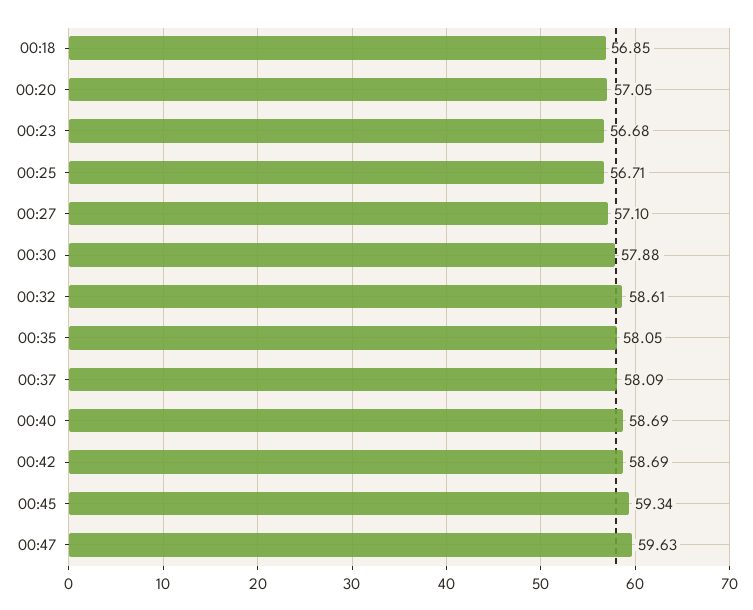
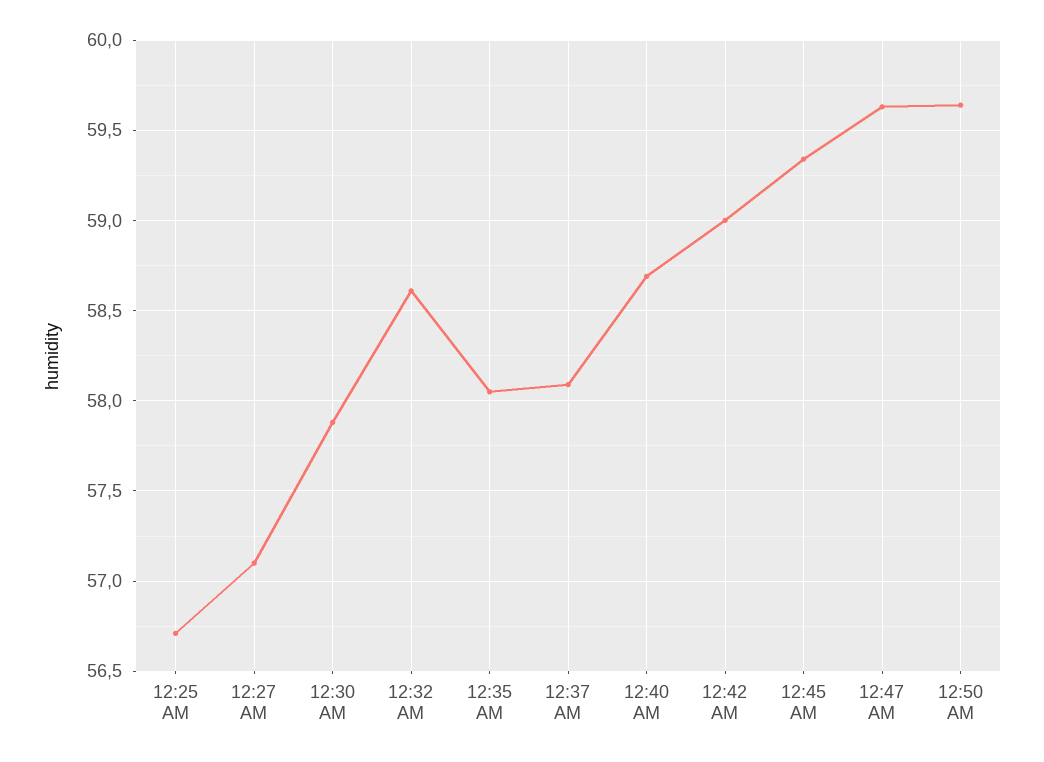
00:18: 56.85 -> none
00:20: 57.05 -> none
00:23: 56.68 -> none
00:42: 58.69 -> 59
12:50 AM: none -> 59.65

